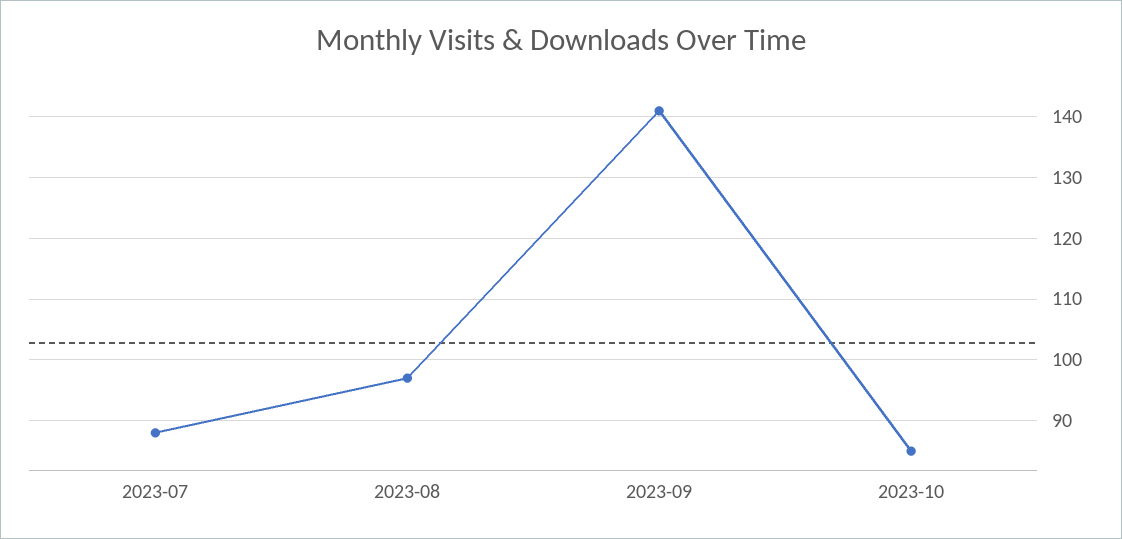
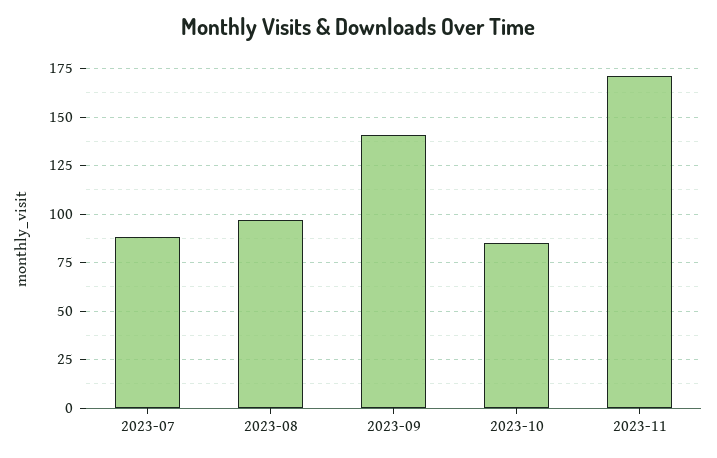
2023-11: none -> 170

